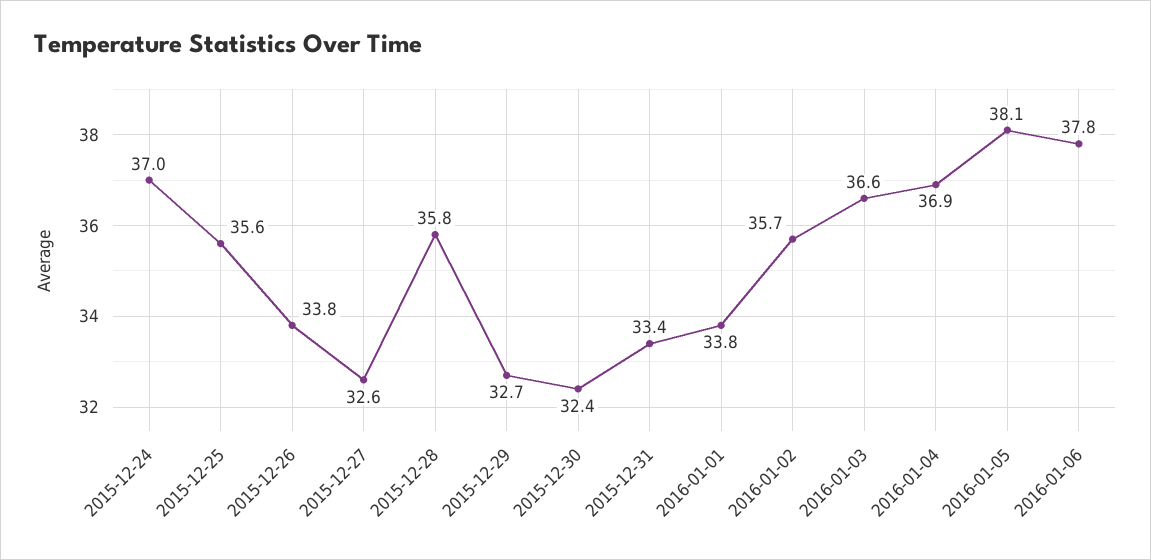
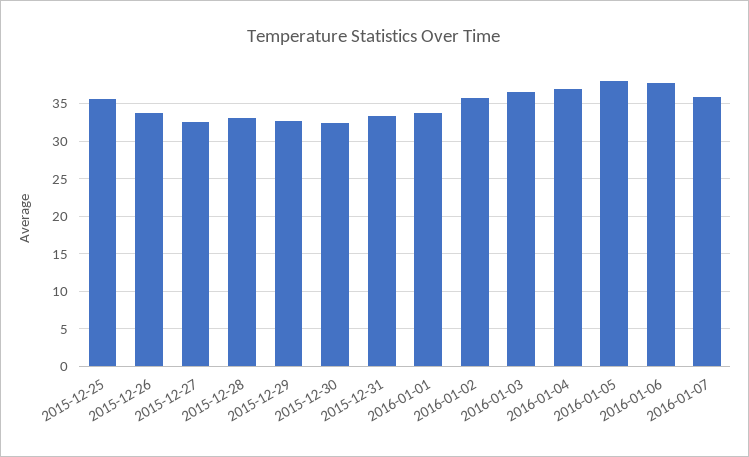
2015-12-24: 37 -> none
2015-12-28: 35.8 -> 33
2016-01-07: none -> 36

